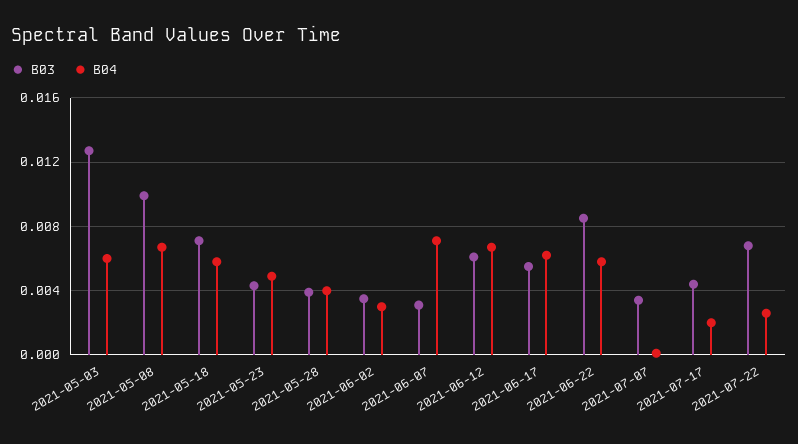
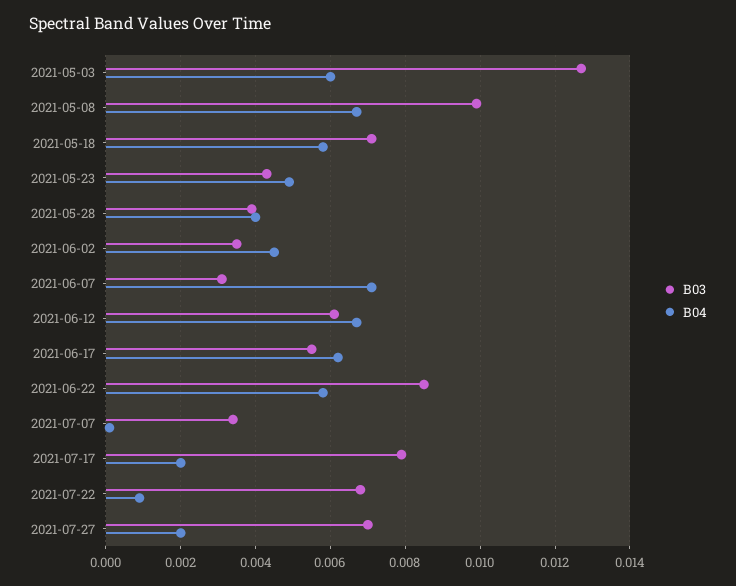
B04, 2021-06-02: 0.003 -> 0.0045
B03, 2021-07-17: 0.0045 -> 0.008
B04, 2021-07-22: 0.0025 -> 0.001
B03, 2021-07-27: none -> 0.007
B04, 2021-07-27: none -> 0.002

